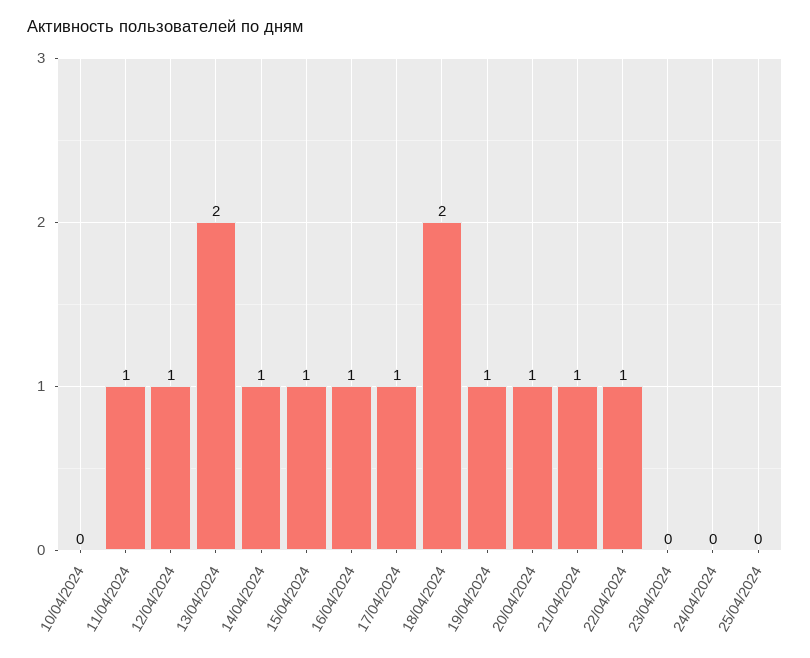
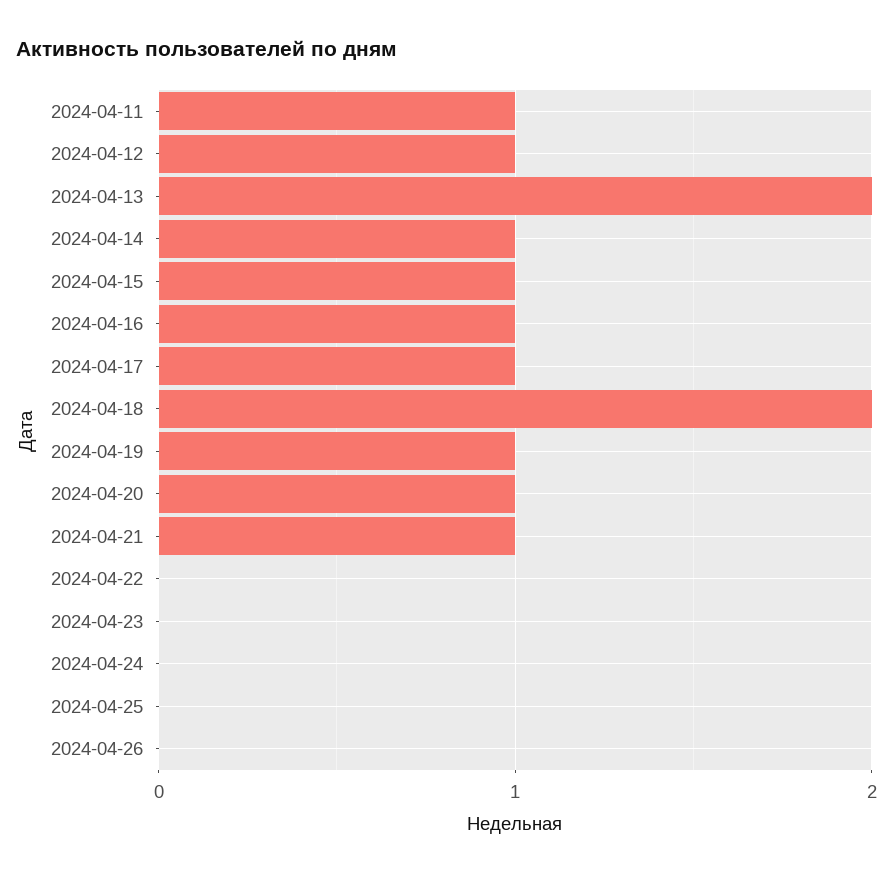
10/04/2024: 0 -> none
22/04/2024: 1 -> 0
2024-04-26: none -> 0

